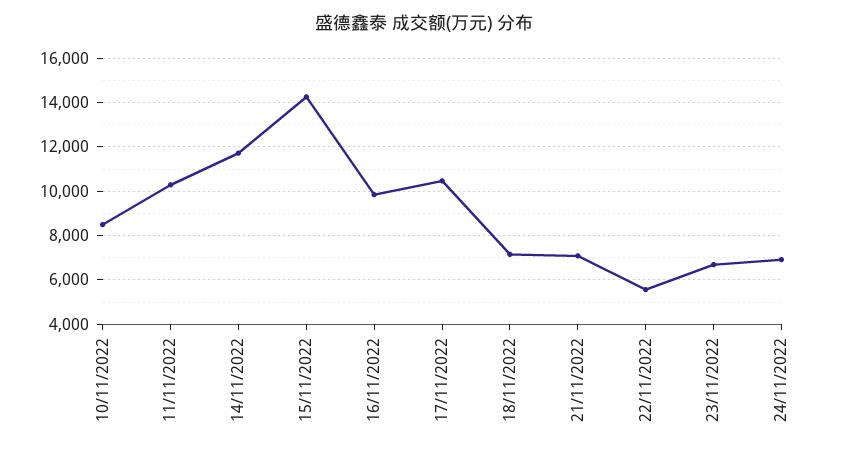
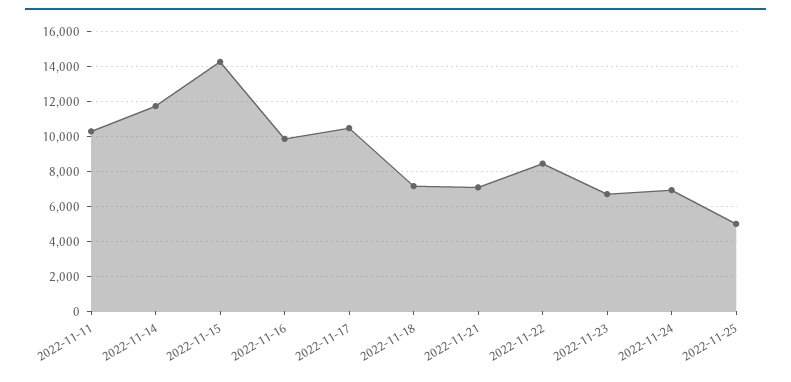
10/11/2022: 8500 -> none
22/11/2022: 5500 -> 8500
2022-11-25: none -> 5000

